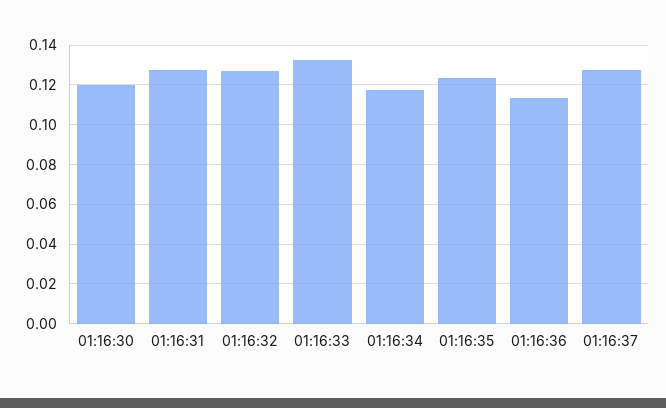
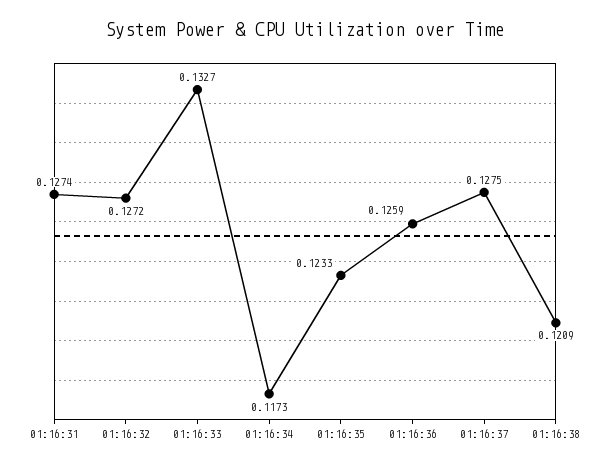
01:16:30: 0.12 -> none
01:16:36: 0.115 -> 0.1259
01:16:38: none -> 0.1209

